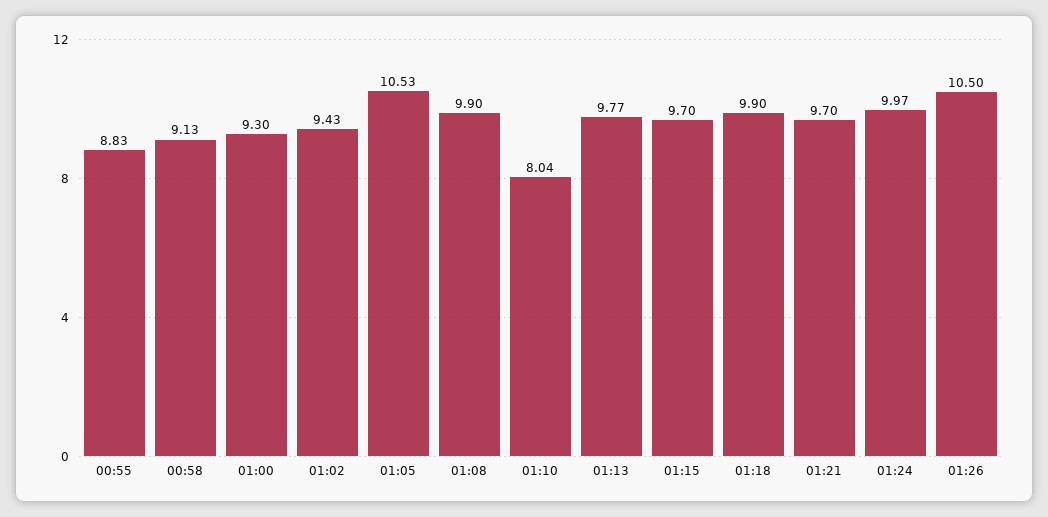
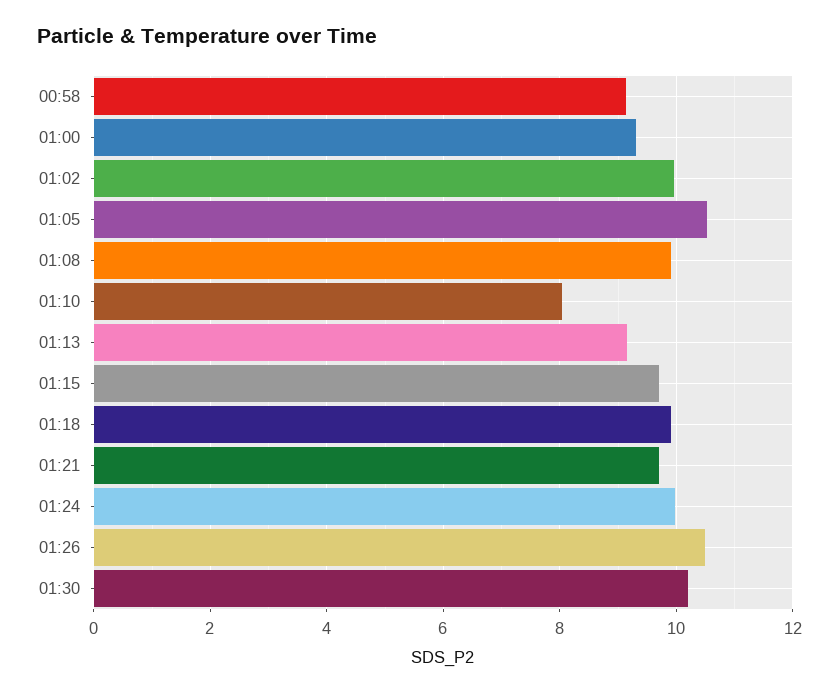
00:55: 8.83 -> none
01:02: 9.43 -> 10
01:13: 9.77 -> 9.2
01:30: none -> 10.2

